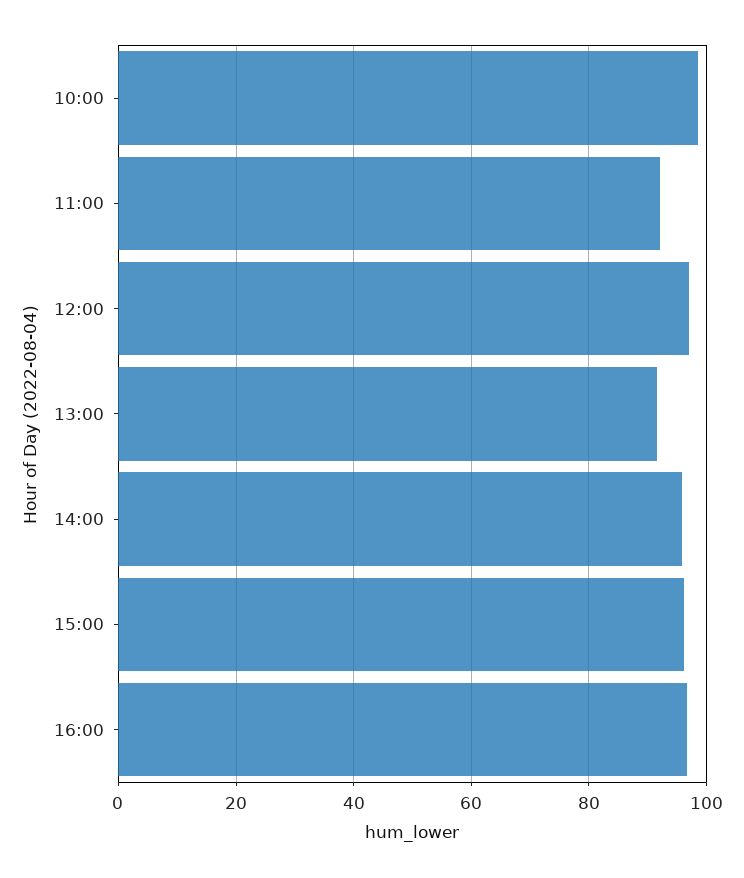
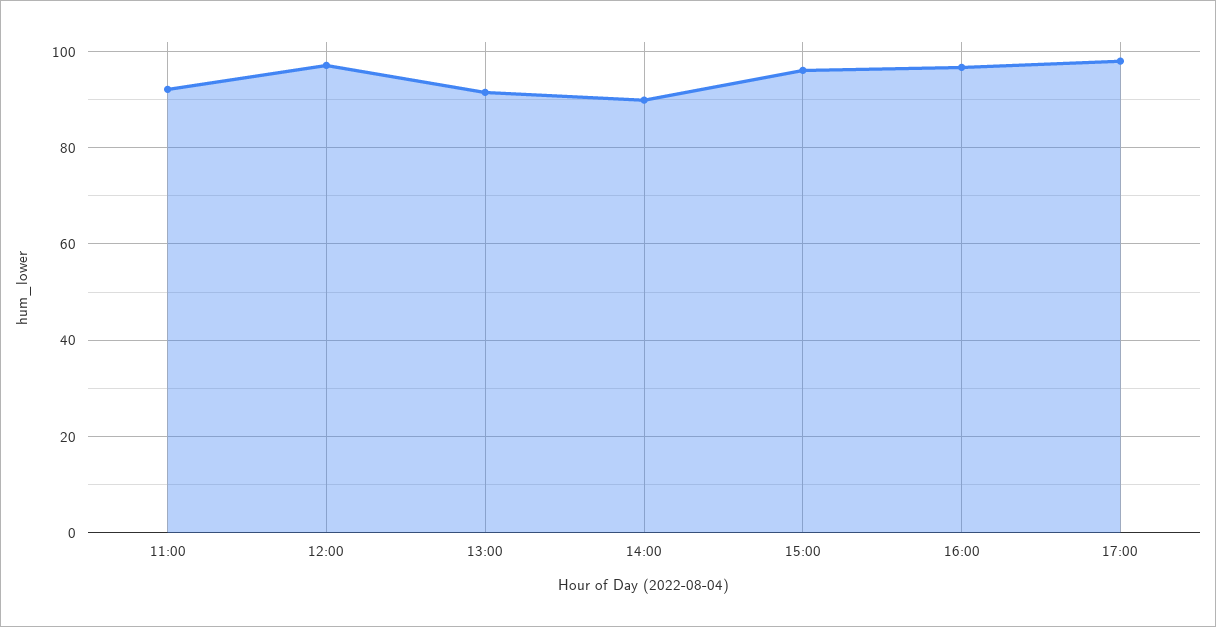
10:00: 98 -> none
14:00: 96 -> 90
17:00: none -> 98

